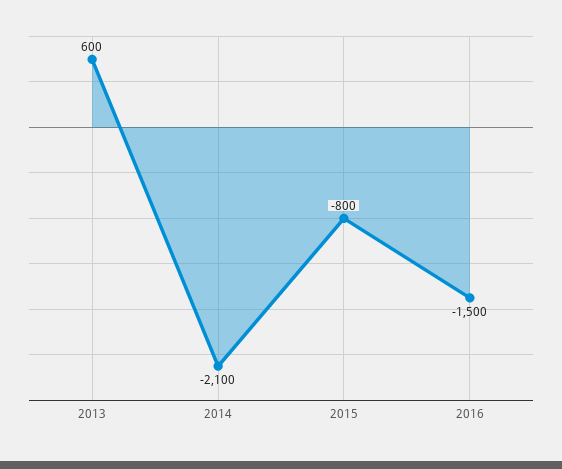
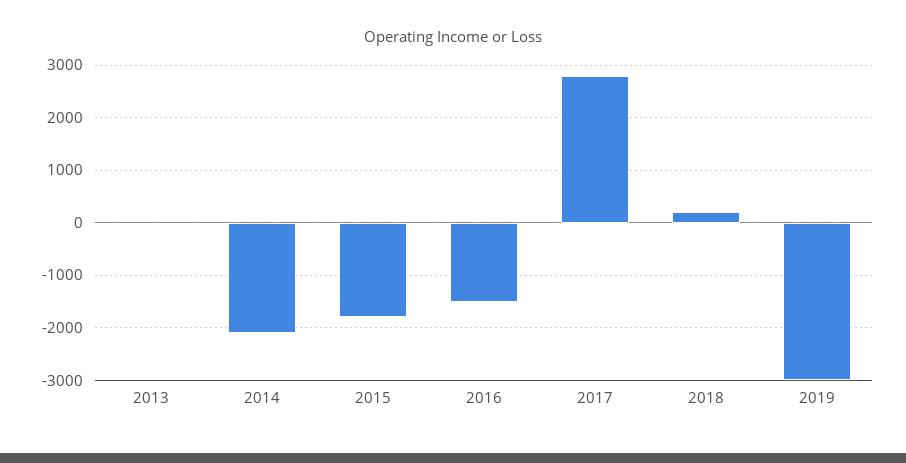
2013: 600 -> 0
2015: -800 -> -1800
2017: none -> 2800
2018: none -> 200
2019: none -> -3000

